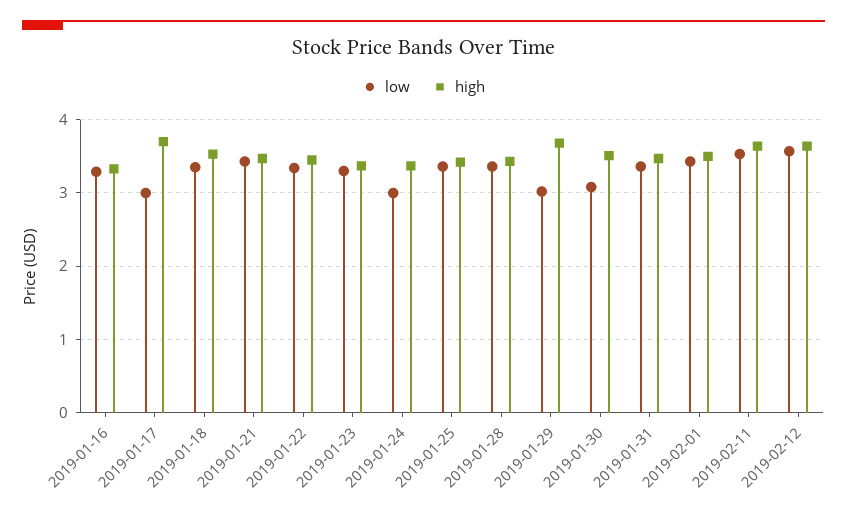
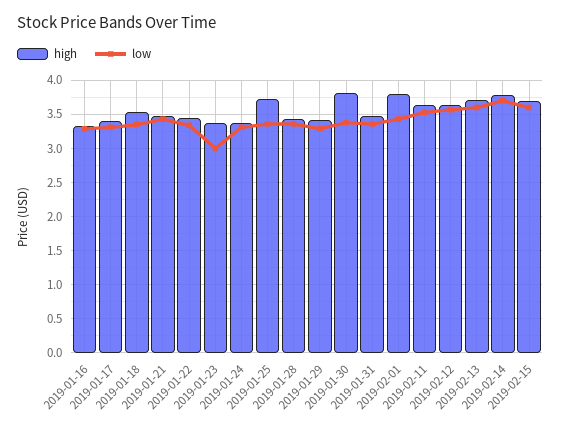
low, 2019-01-17: 3 -> 3.3
high, 2019-01-17: 3.7 -> 3.4
low, 2019-01-23: 3.3 -> 3
low, 2019-01-24: 3 -> 3.3
high, 2019-01-25: 3.4 -> 3.7
low, 2019-01-29: 3 -> 3.3
high, 2019-01-29: 3.7 -> 3.4
low, 2019-01-30: 3.1 -> 3.4
high, 2019-01-30: 3.5 -> 3.8
high, 2019-02-01: 3.5 -> 3.8
high, 2019-02-13: none -> 3.7
low, 2019-02-13: none -> 3.6
high, 2019-02-14: none -> 3.8
low, 2019-02-14: none -> 3.7
high, 2019-02-15: none -> 3.7
low, 2019-02-15: none -> 3.6

